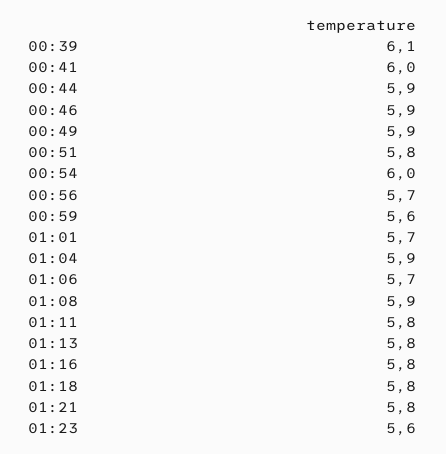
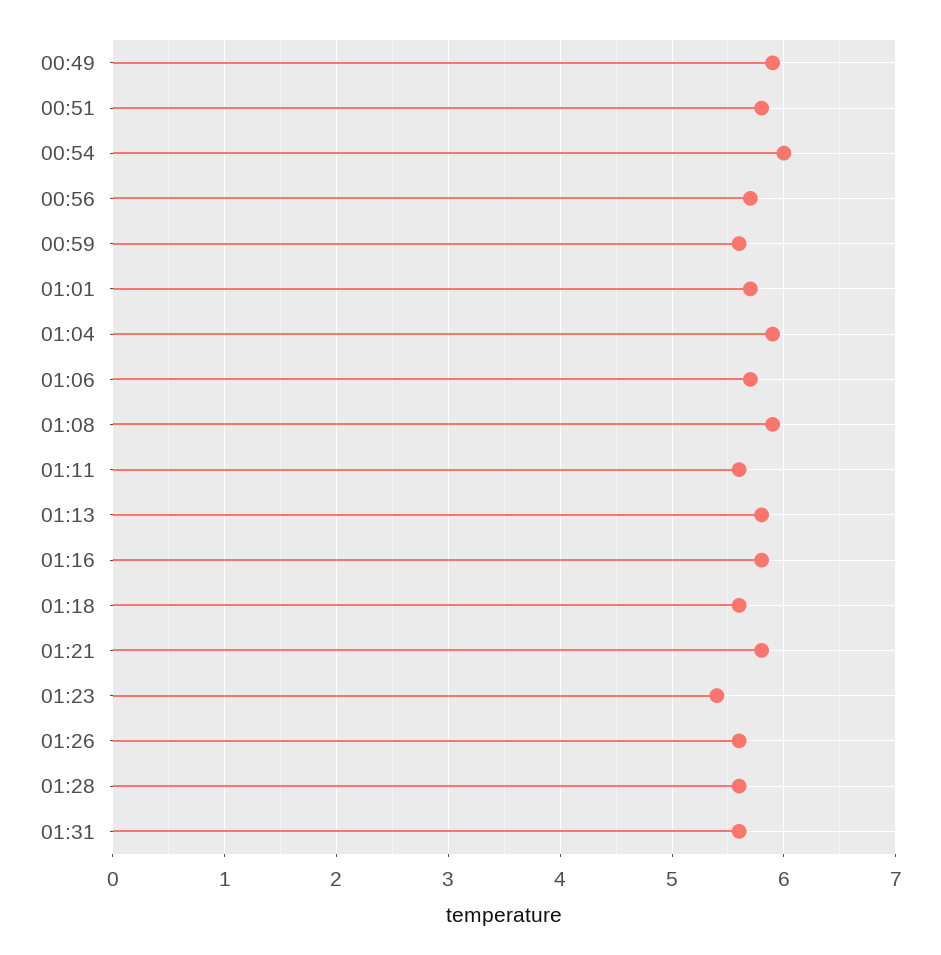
00:39: 6.1 -> none
00:41: 6 -> none
00:44: 5.9 -> none
00:46: 5.9 -> none
01:11: 5.8 -> 5.6
01:18: 5.8 -> 5.6
01:23: 5.6 -> 5.4
01:26: none -> 5.6
01:28: none -> 5.6
01:31: none -> 5.6

